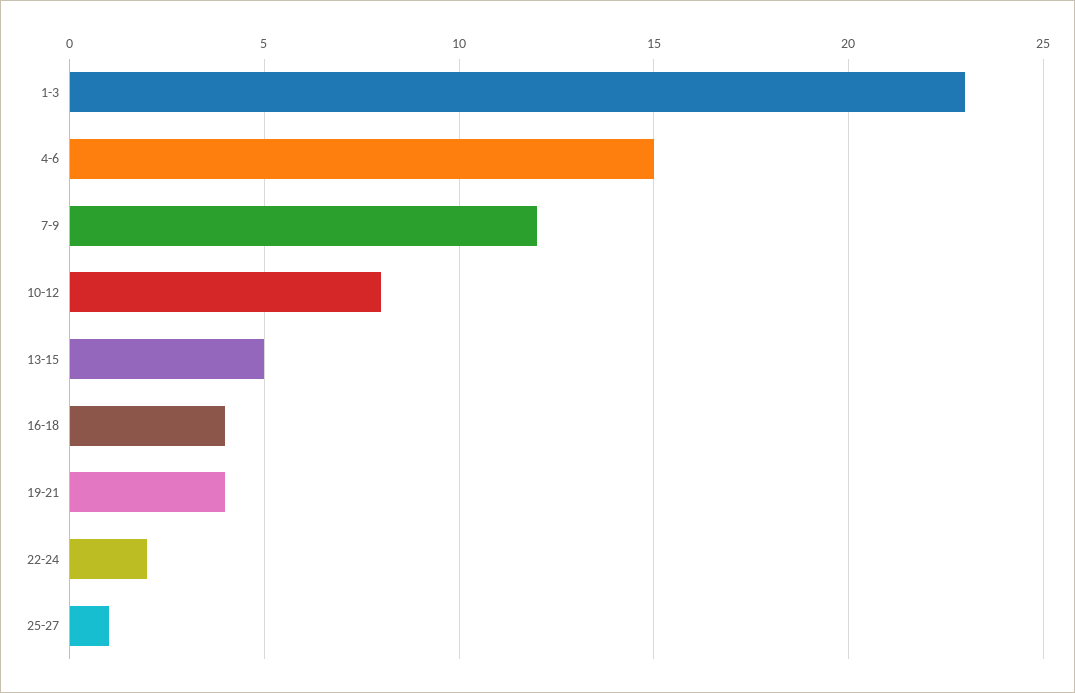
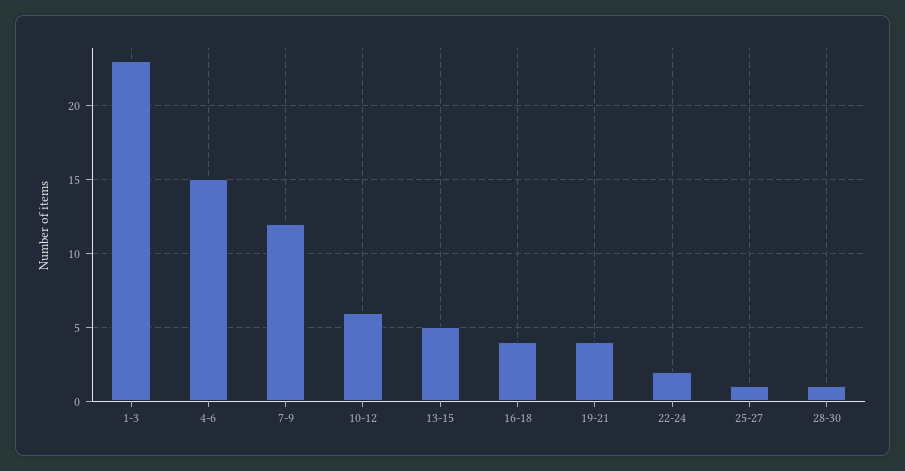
10-12: 8 -> 6
28-30: none -> 1

